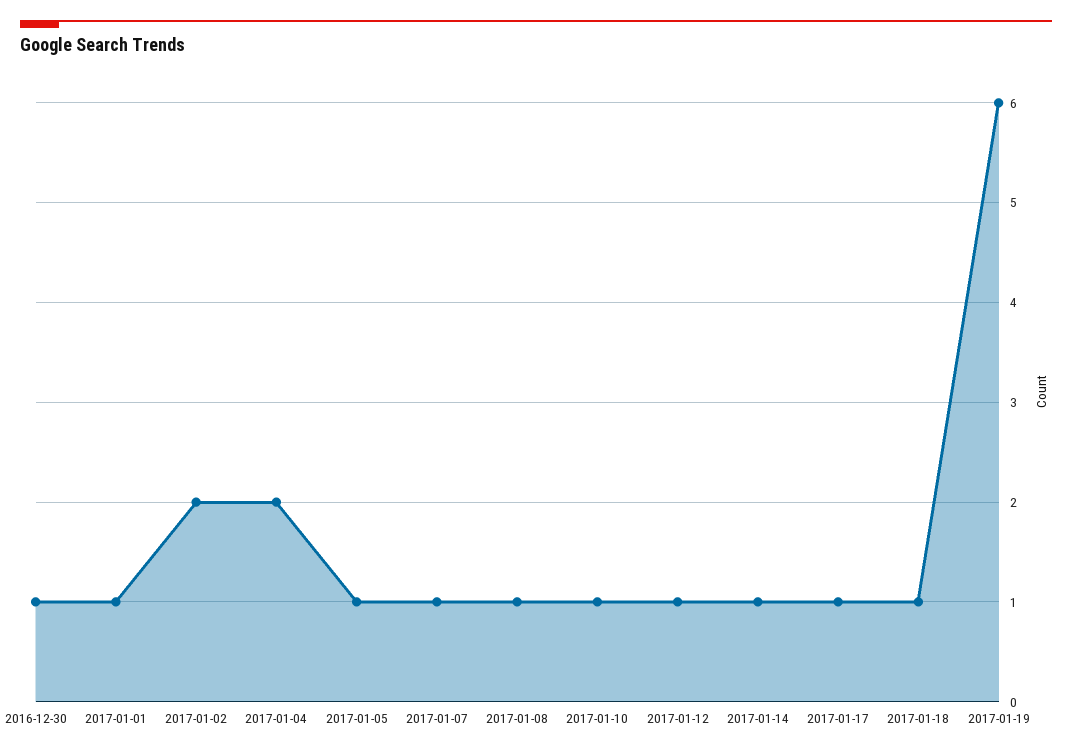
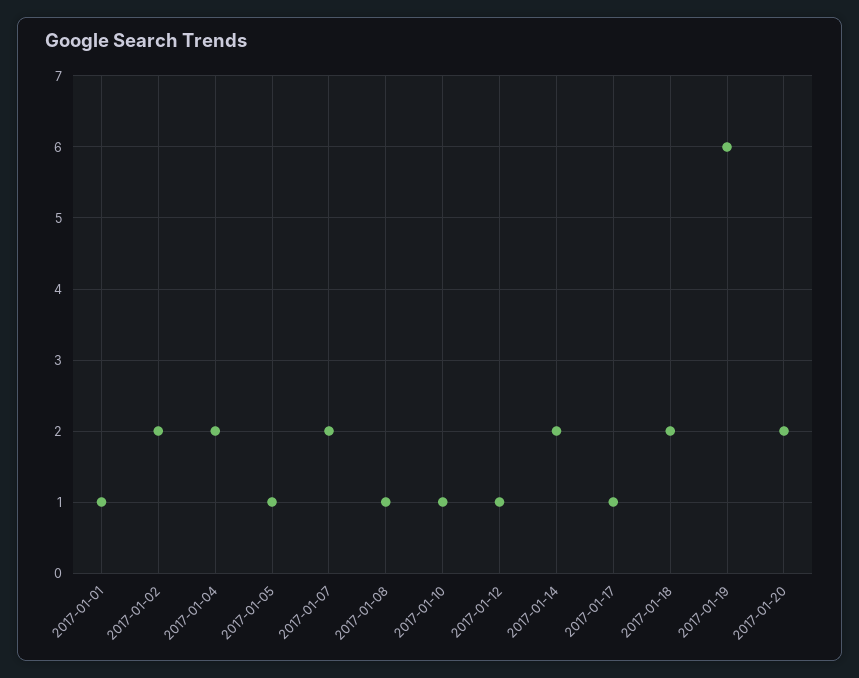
2016-12-30: 1 -> none
2017-01-07: 1 -> 2
2017-01-14: 1 -> 2
2017-01-18: 1 -> 2
2017-01-20: none -> 2

